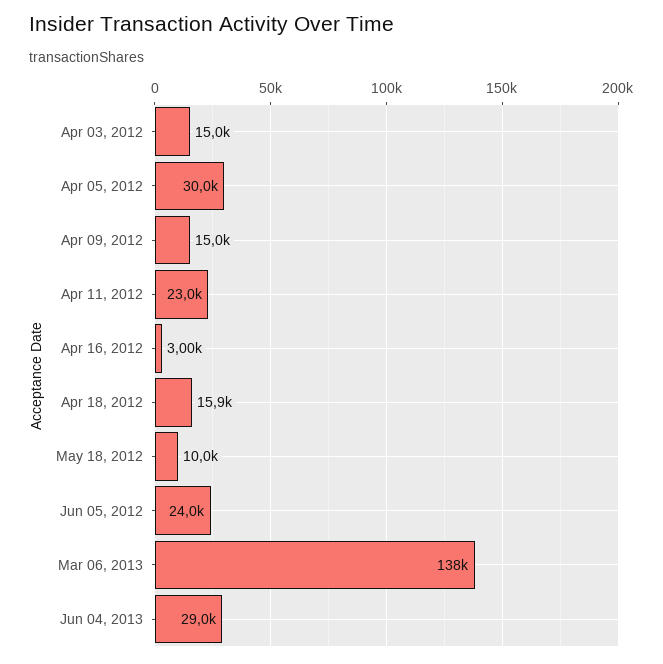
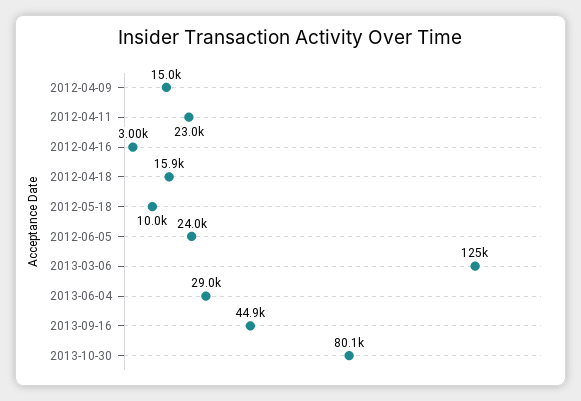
Apr 03, 2012: 15000 -> none
Apr 05, 2012: 30000 -> none
Mar 06, 2013: 138000 -> 125000
2013-09-16: none -> 44900
2013-10-30: none -> 80100

